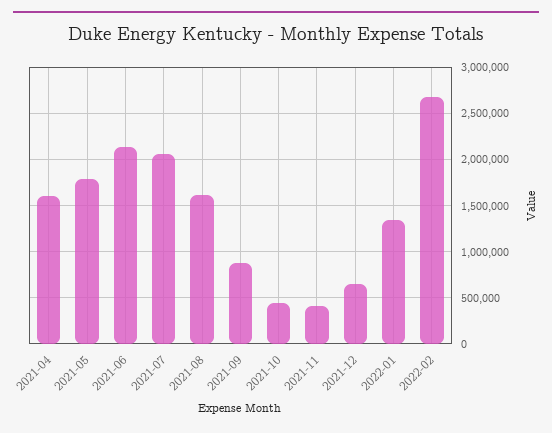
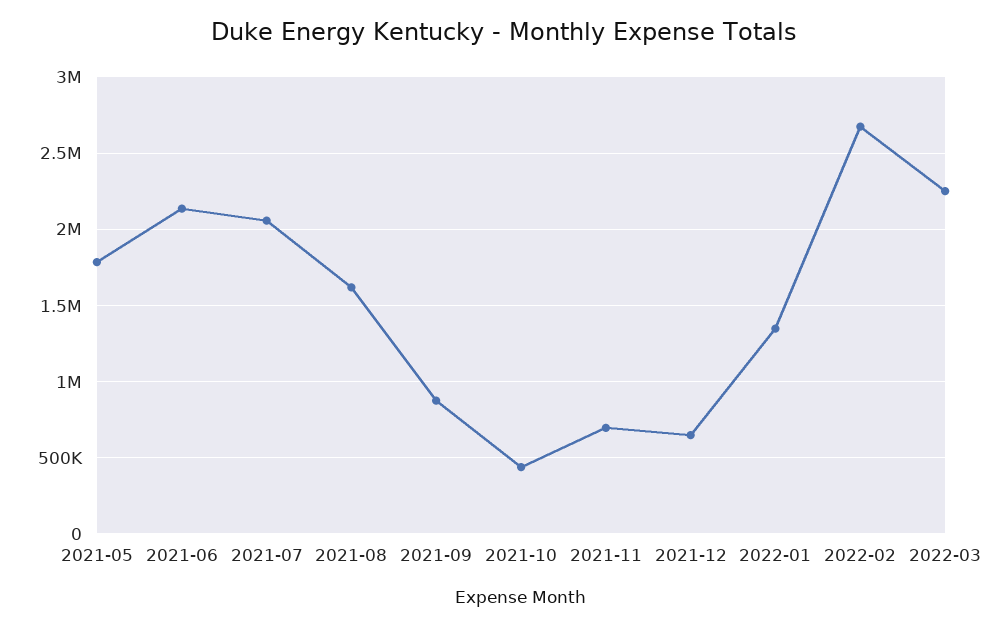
2021-04: 1600000 -> none
2021-11: 400000 -> 700000
2022-03: none -> 2250000

